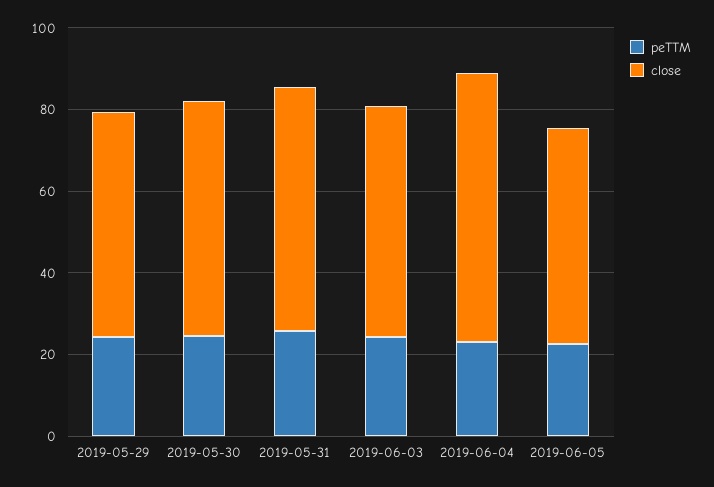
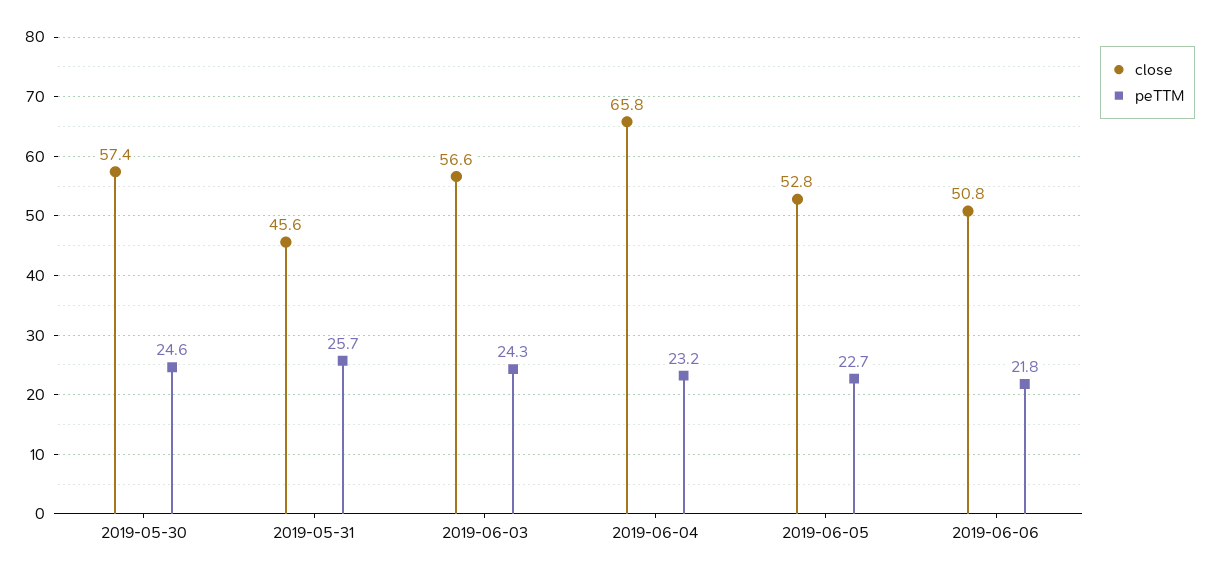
peTTM, 2019-05-29: 25 -> none
close, 2019-05-29: 55 -> none
close, 2019-05-31: 60 -> 45.6
close, 2019-06-06: none -> 50.8
peTTM, 2019-06-06: none -> 21.8

